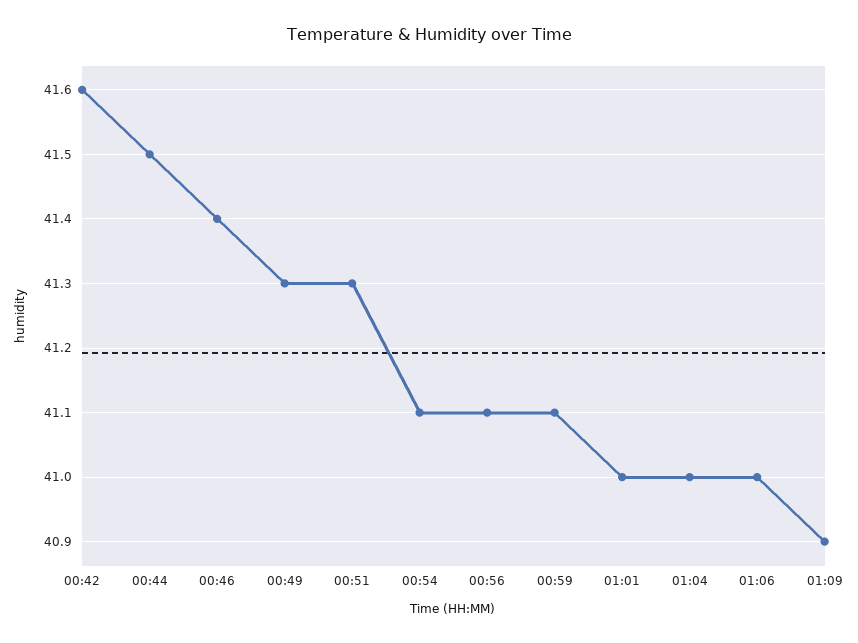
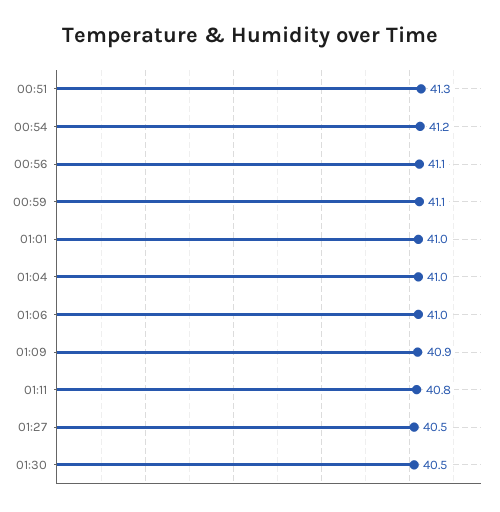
00:42: 41.6 -> none
00:44: 41.5 -> none
00:46: 41.4 -> none
00:49: 41.3 -> none
00:54: 41.1 -> 41.2
01:11: none -> 40.8
01:27: none -> 40.5
01:30: none -> 40.5

